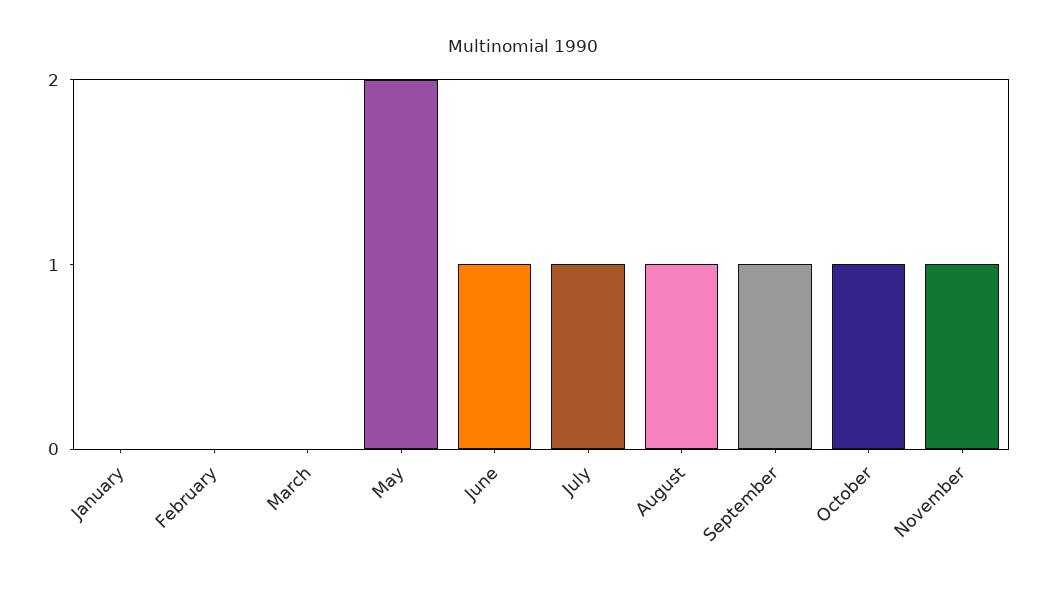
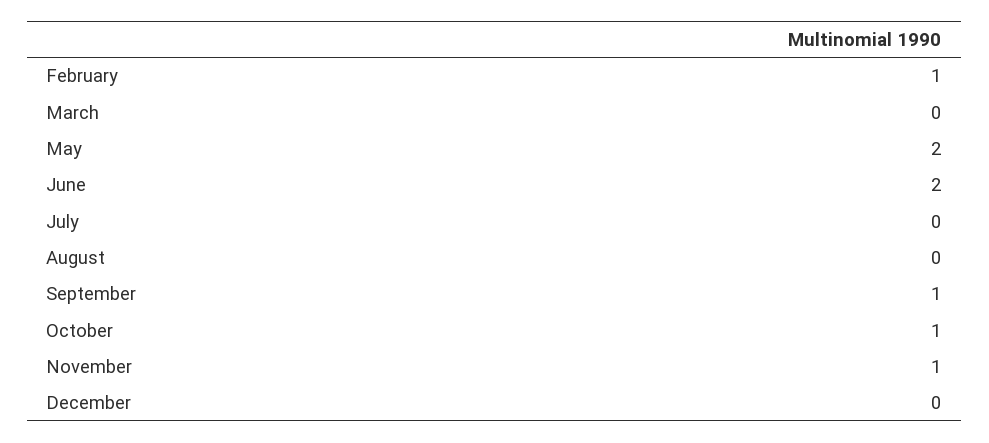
January: 0 -> none
February: 0 -> 1
June: 1 -> 2
July: 1 -> 0
August: 1 -> 0
December: none -> 0

